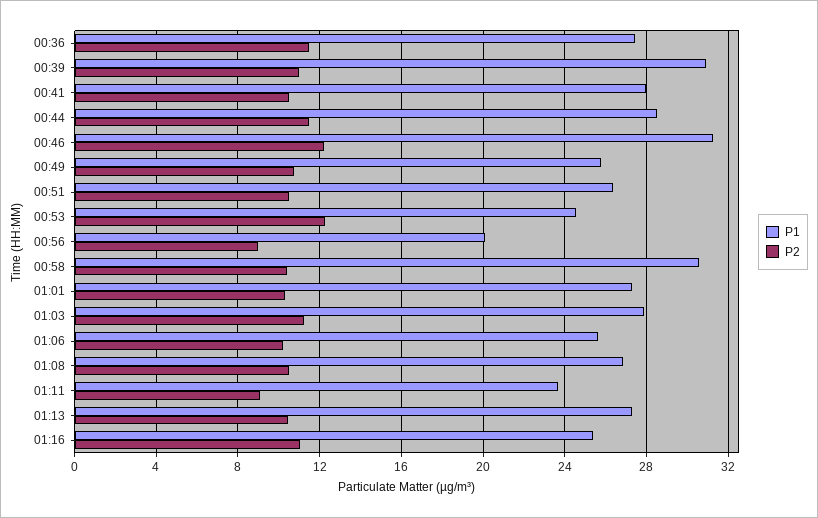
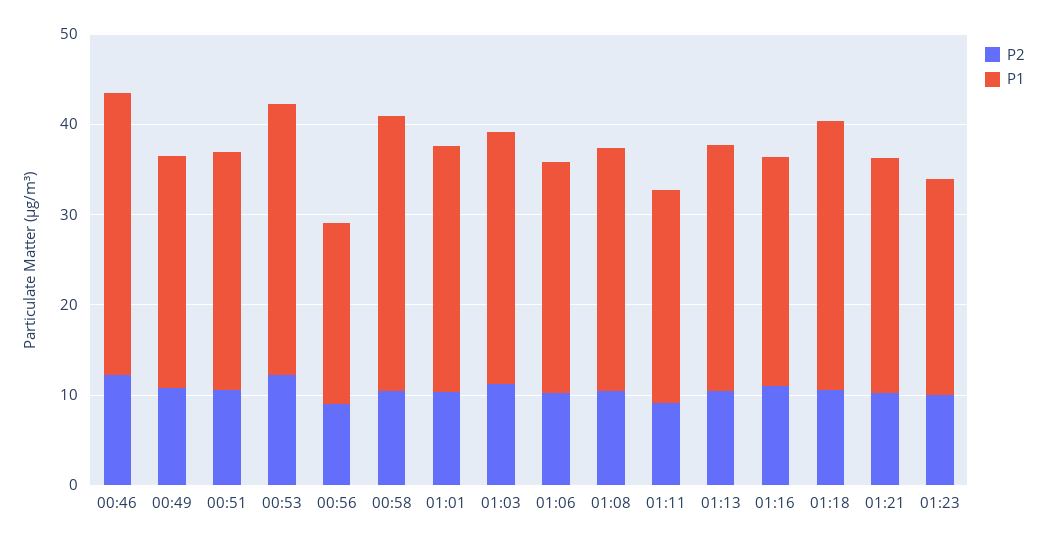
P1, 00:36: 27.5 -> none
P2, 00:36: 11.5 -> none
P1, 00:39: 31 -> none
P2, 00:39: 11 -> none
P1, 00:41: 28 -> none
P2, 00:41: 10.5 -> none
P1, 00:44: 28.5 -> none
P2, 00:44: 11.5 -> none
P1, 00:53: 24.5 -> 30
P2, 01:18: none -> 10
P1, 01:18: none -> 30
P2, 01:21: none -> 10
P1, 01:21: none -> 26
P2, 01:23: none -> 10
P1, 01:23: none -> 24

